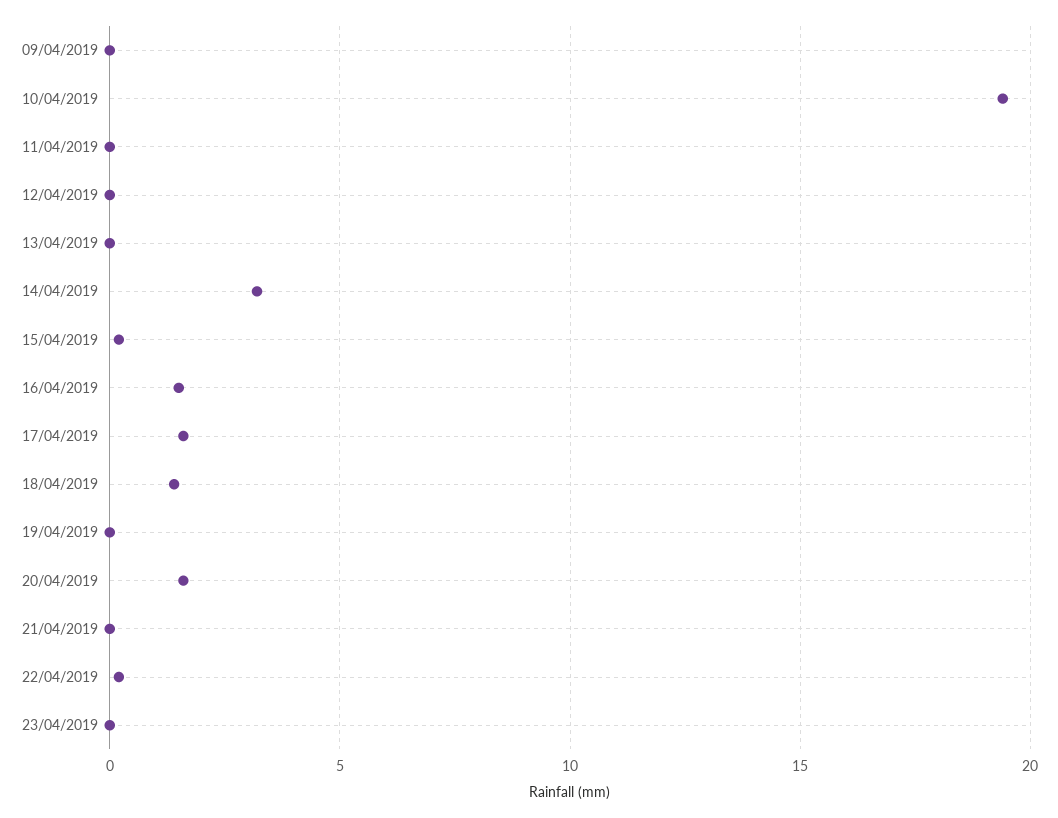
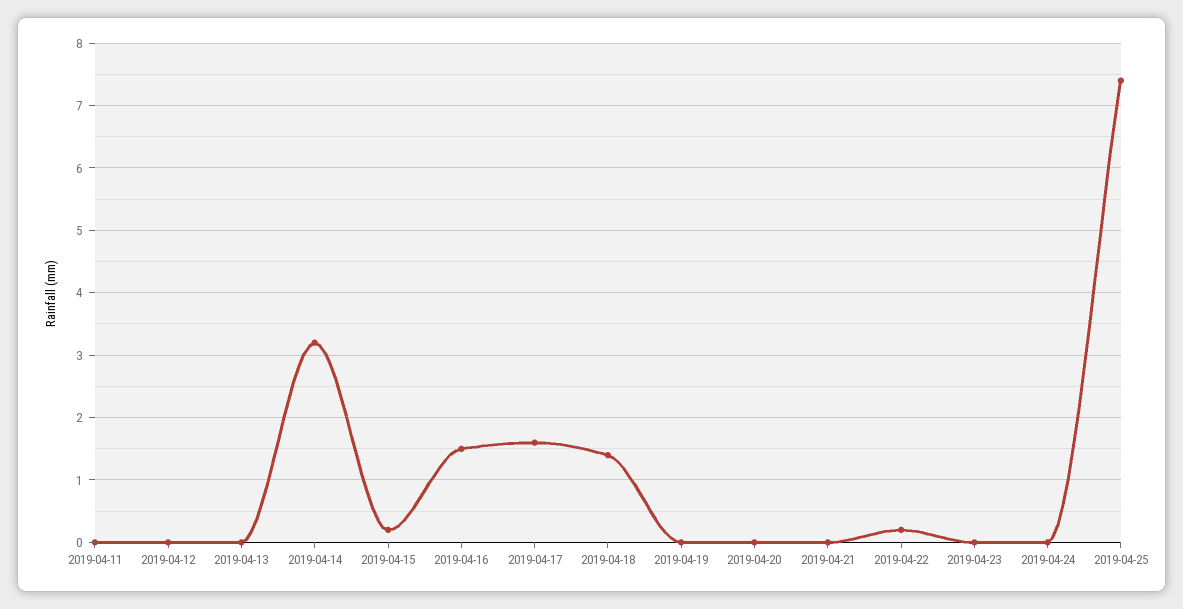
09/04/2019: 0 -> none
10/04/2019: 19.5 -> none
20/04/2019: 1.5 -> 0
2019-04-24: none -> 0
2019-04-25: none -> 7.4

